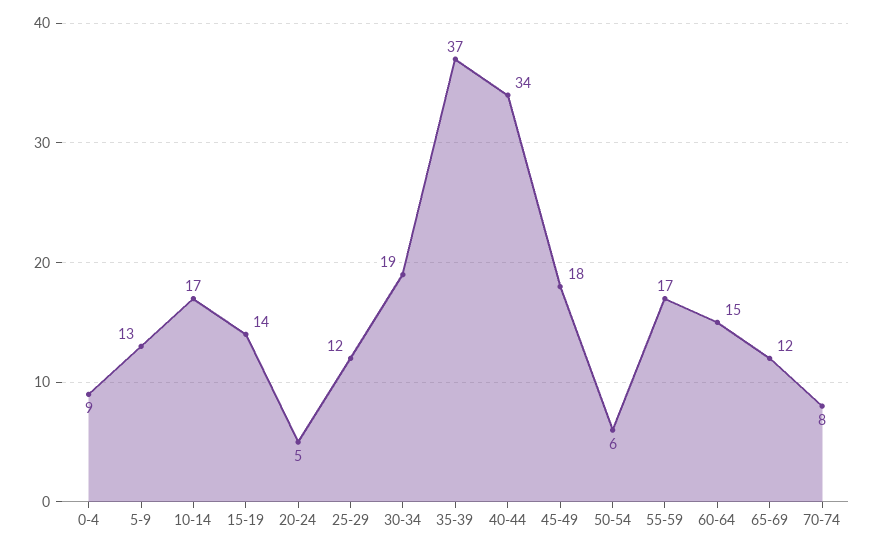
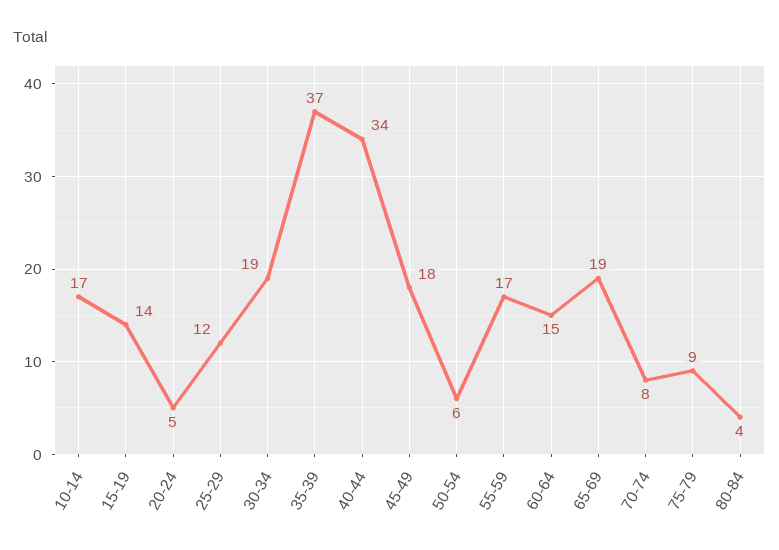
0-4: 9 -> none
5-9: 13 -> none
65-69: 12 -> 19
75-79: none -> 9
80-84: none -> 4

